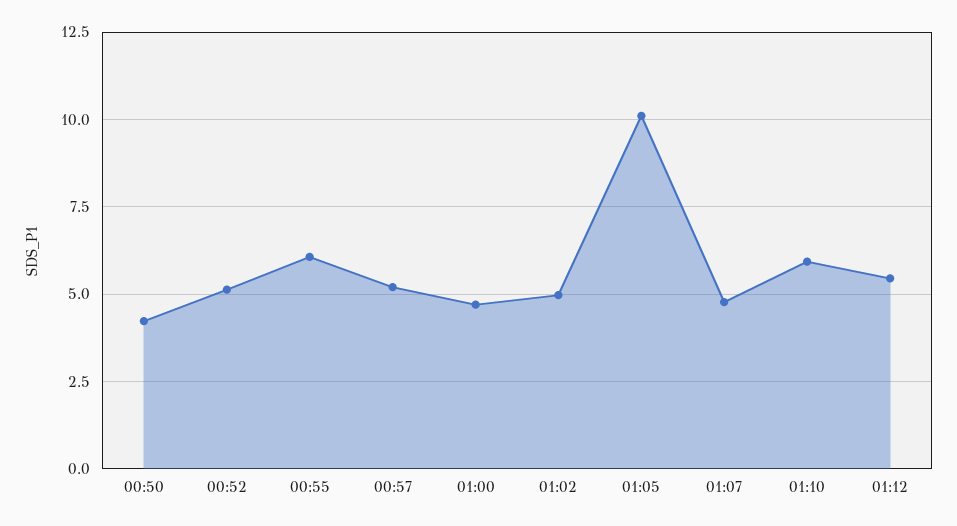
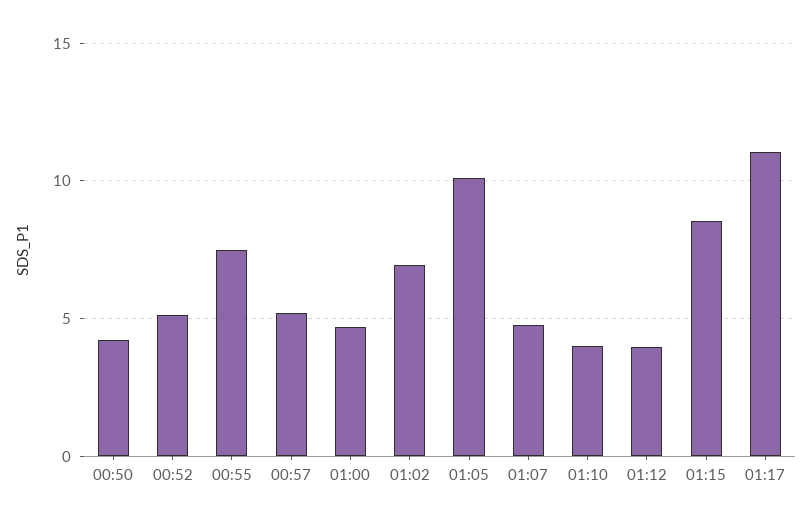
00:55: 6 -> 7.5
01:02: 5 -> 7
01:10: 6 -> 4
01:12: 5.5 -> 4
01:15: none -> 8.5
01:17: none -> 11

